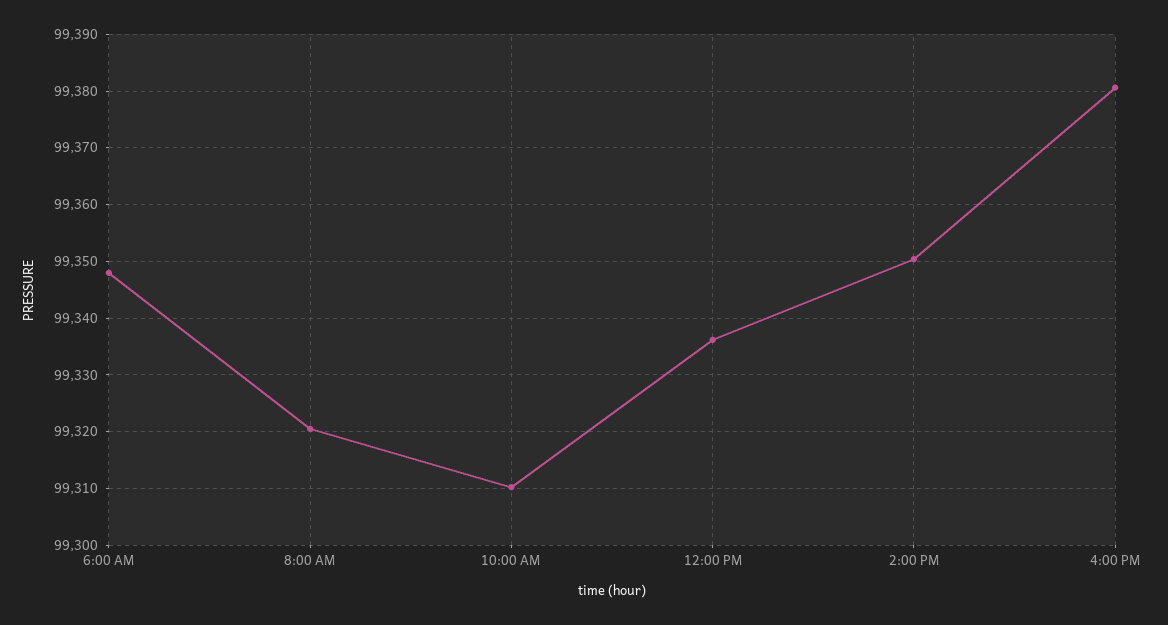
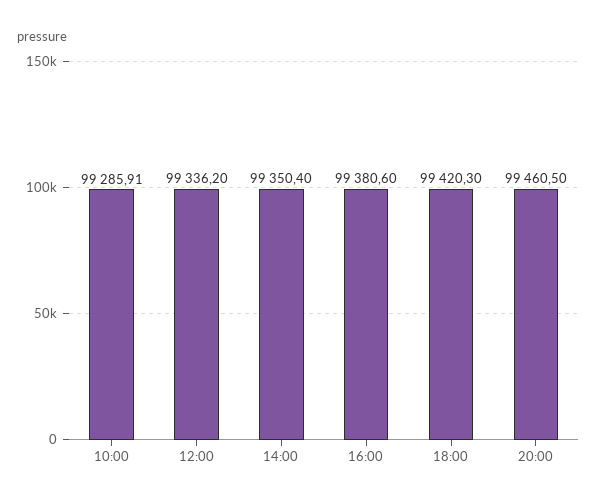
6:00 AM: 99348 -> none
8:00 AM: 99320 -> none
10:00 AM: 99310 -> 99285.91
18:00: none -> 99420.3
20:00: none -> 99460.5

